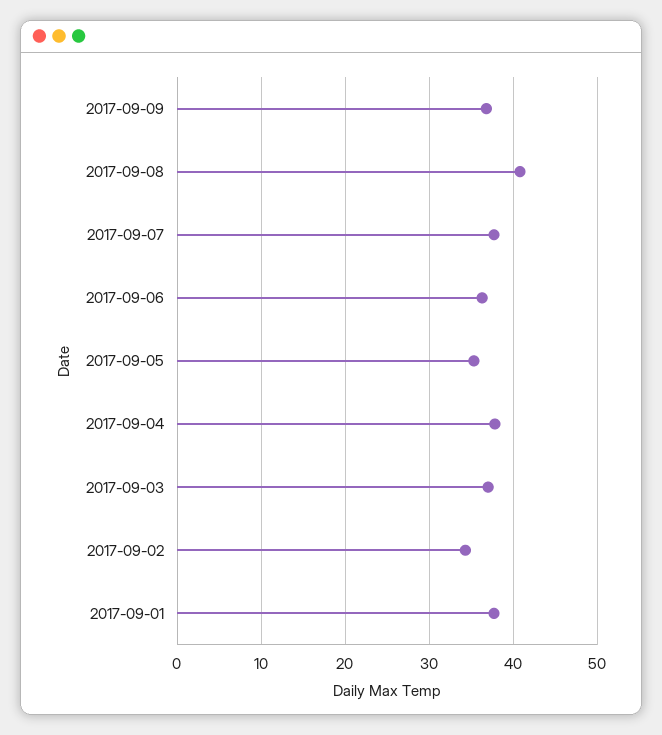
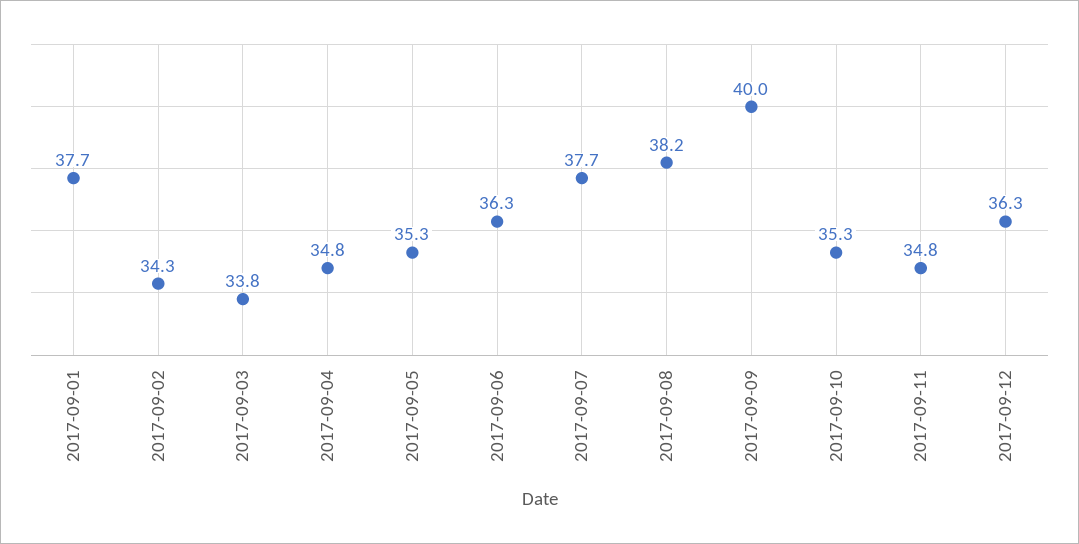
2017-09-09: 37 -> 40
2017-09-08: 41 -> 38.2
2017-09-04: 38 -> 34.8
2017-09-03: 37 -> 33.8
2017-09-10: none -> 35.3
2017-09-11: none -> 34.8
2017-09-12: none -> 36.3

